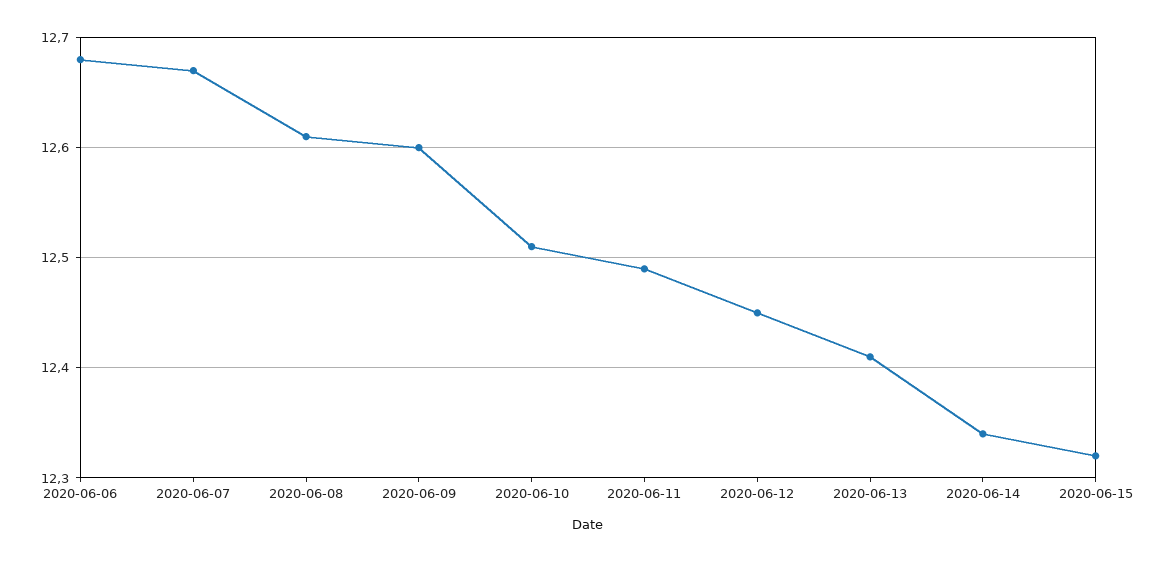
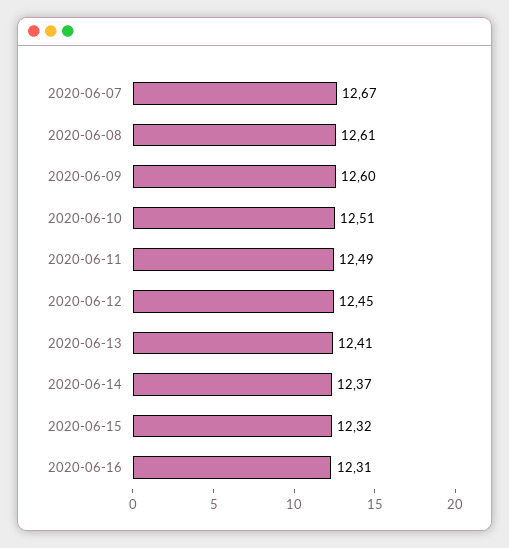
2020-06-06: 12.68 -> none
2020-06-14: 12.34 -> 12.37
2020-06-16: none -> 12.31

